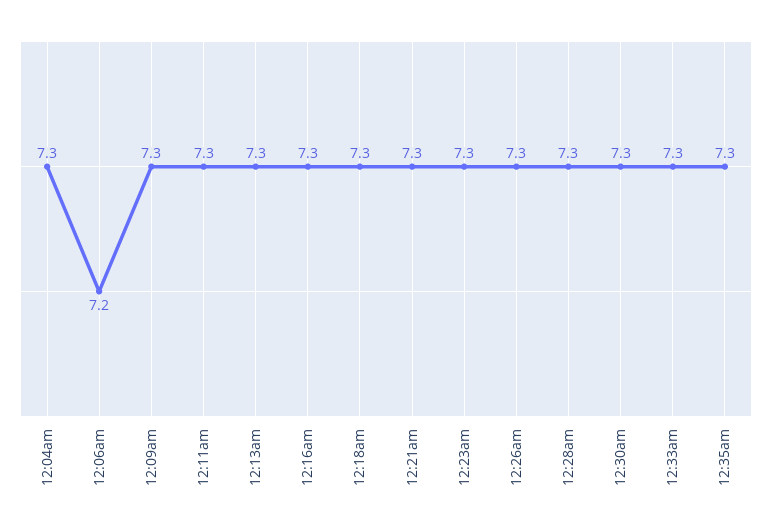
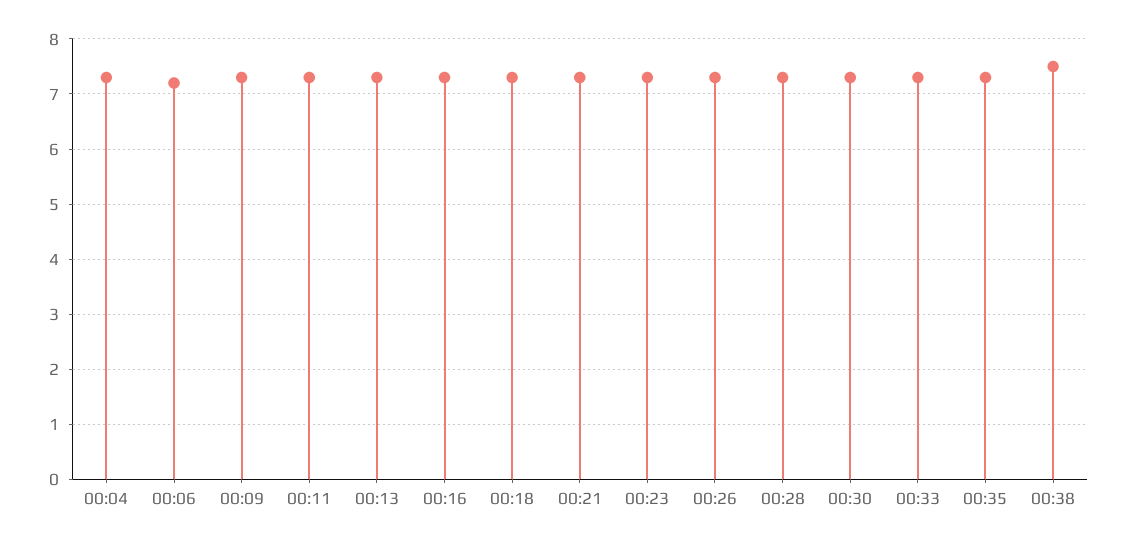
00:38: none -> 7.5

